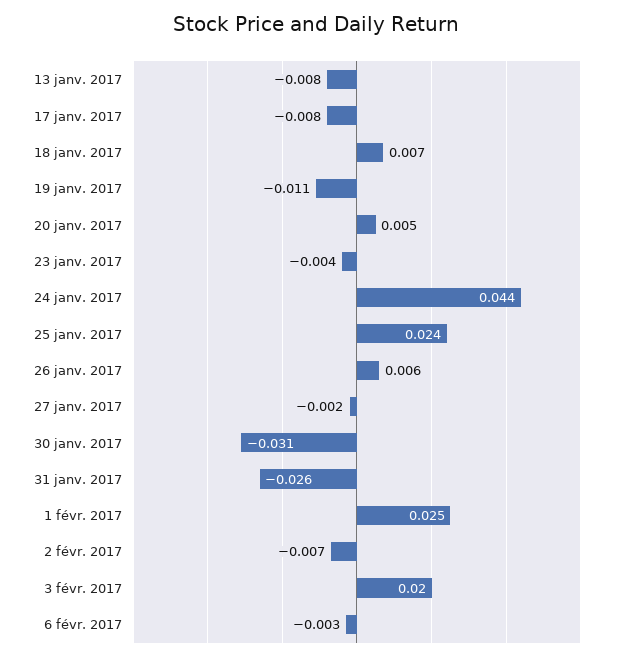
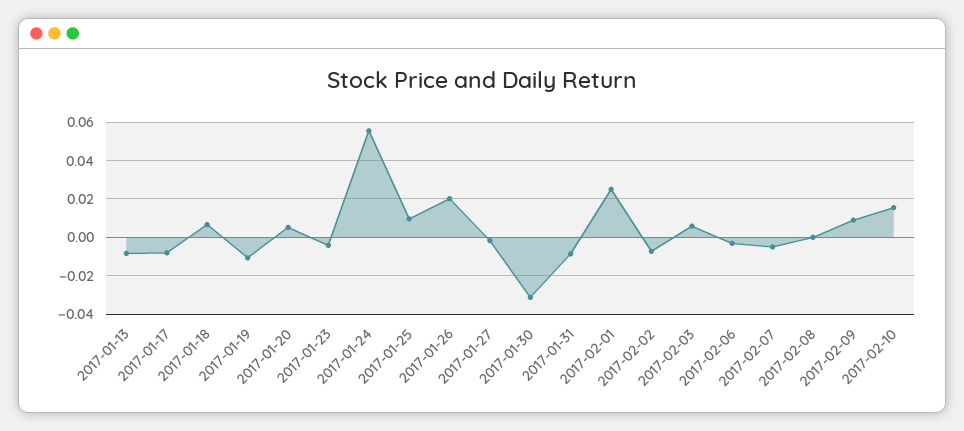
24 janv. 2017: 0.044 -> 0.055
25 janv. 2017: 0.024 -> 0.01
26 janv. 2017: 0.006 -> 0.02
31 janv. 2017: -0.026 -> -0.01
3 févr. 2017: 0.02 -> 0.005
2017-02-07: none -> -0.005
2017-02-08: none -> 0
2017-02-09: none -> 0.01
2017-02-10: none -> 0.015

